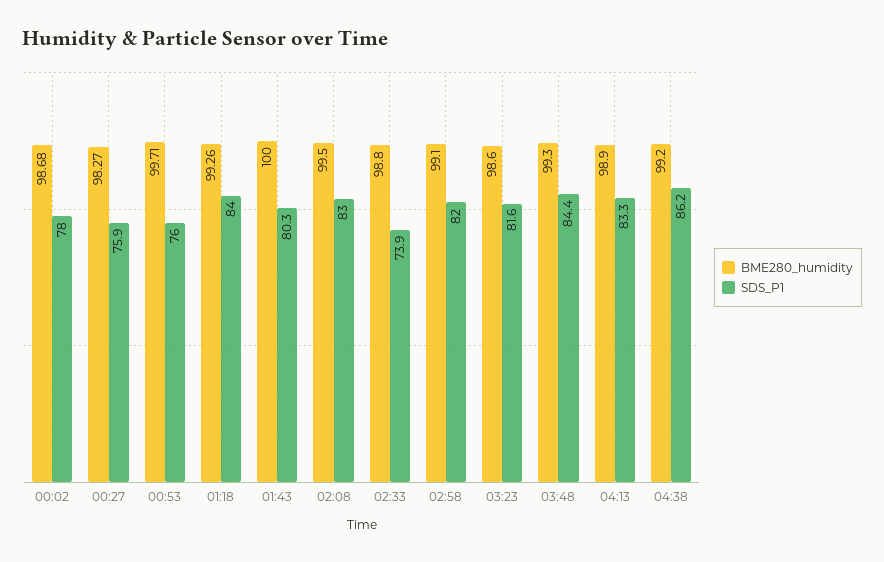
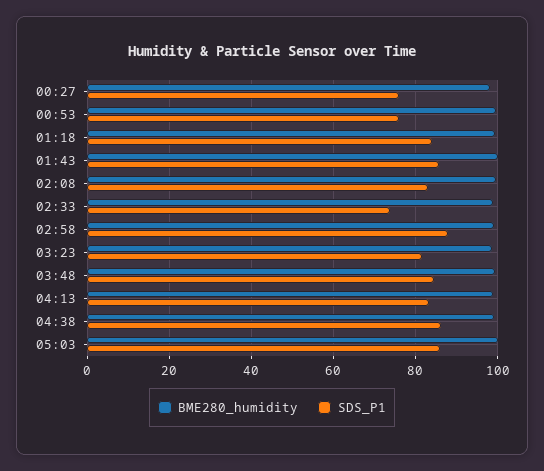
BME280_humidity, 00:02: 98.68 -> none
SDS_P1, 00:02: 78 -> none
SDS_P1, 01:43: 80.3 -> 86
SDS_P1, 02:58: 82 -> 88
BME280_humidity, 05:03: none -> 100
SDS_P1, 05:03: none -> 86

